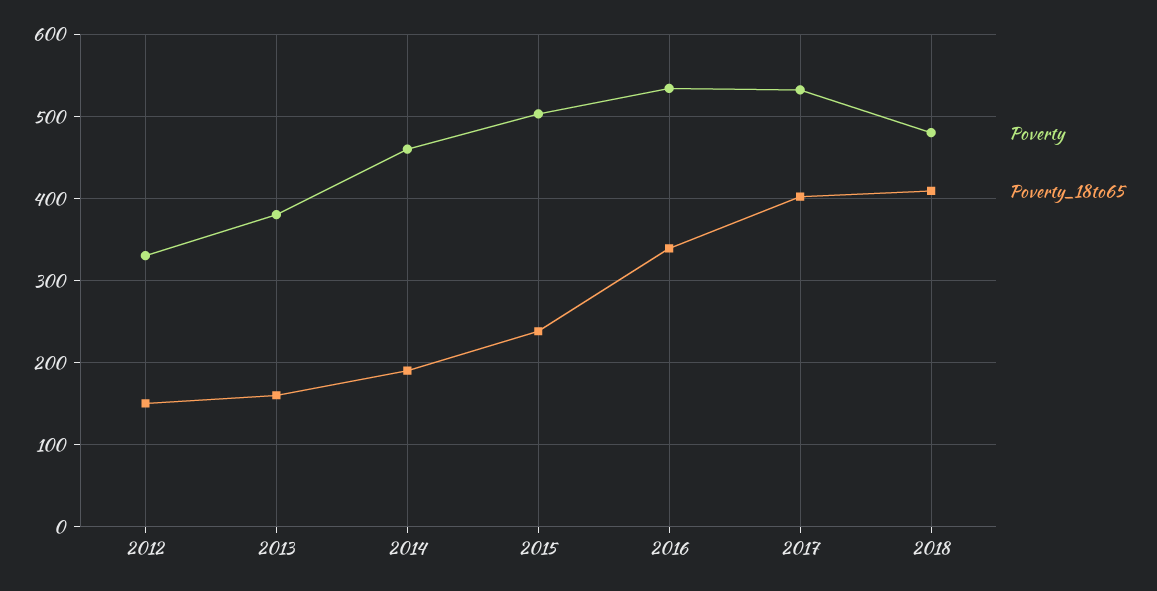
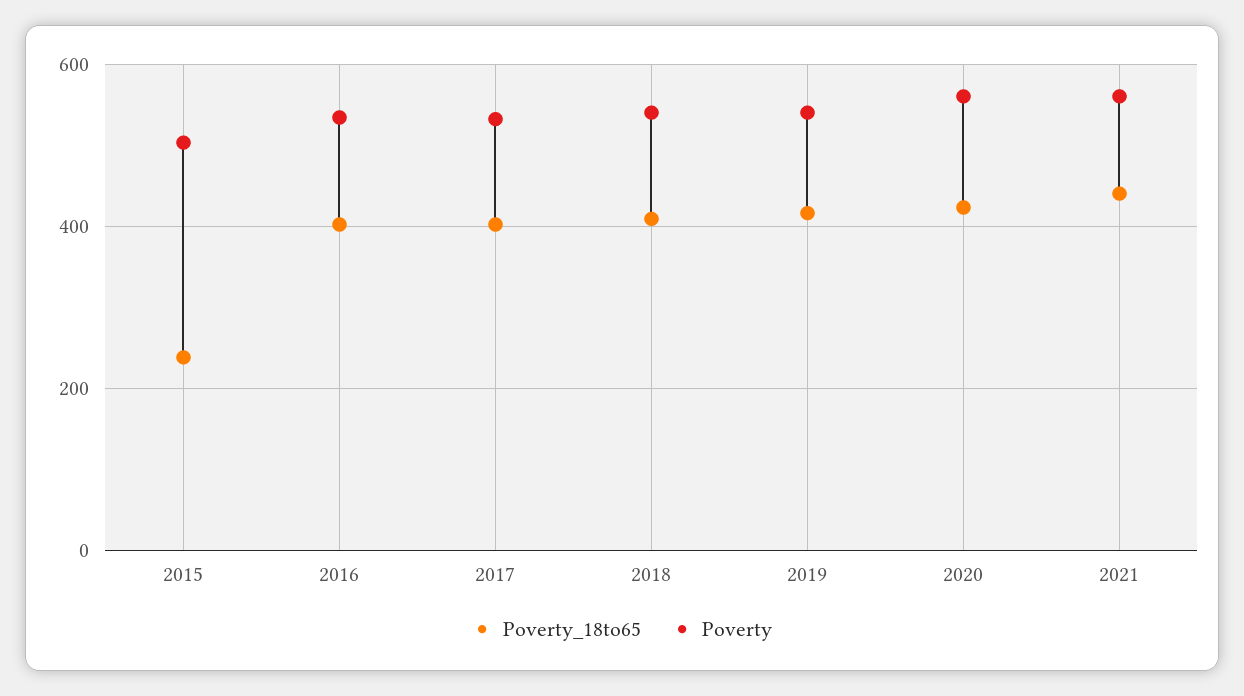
Poverty, 2012: 330 -> none
Poverty_18to65, 2012: 150 -> none
Poverty, 2013: 380 -> none
Poverty_18to65, 2013: 160 -> none
Poverty, 2014: 460 -> none
Poverty_18to65, 2014: 190 -> none
Poverty_18to65, 2016: 340 -> 400
Poverty, 2018: 480 -> 540
Poverty_18to65, 2019: none -> 420
Poverty, 2019: none -> 540
Poverty_18to65, 2020: none -> 420
Poverty, 2020: none -> 560
Poverty_18to65, 2021: none -> 440
Poverty, 2021: none -> 560

